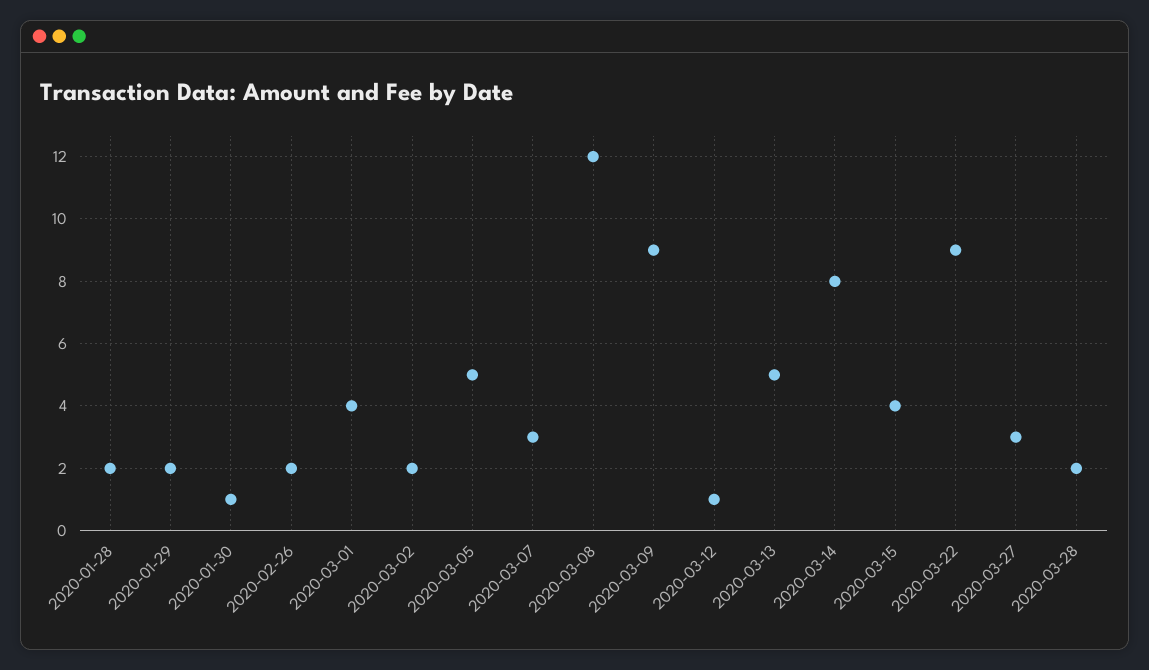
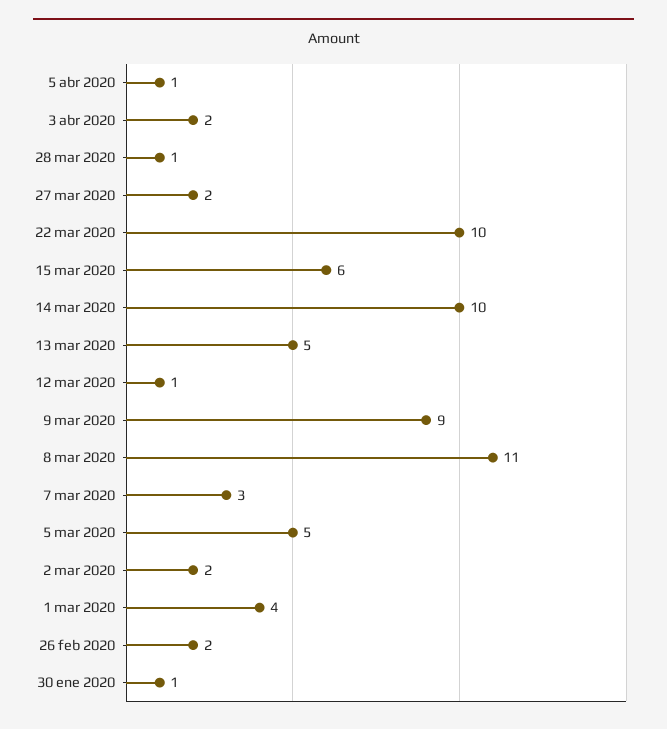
2020-01-28: 2 -> none
2020-01-29: 2 -> none
2020-03-08: 12 -> 11
2020-03-14: 8 -> 10
2020-03-15: 4 -> 6
2020-03-22: 9 -> 10
2020-03-27: 3 -> 2
2020-03-28: 2 -> 1
5 abr 2020: none -> 1
3 abr 2020: none -> 2

